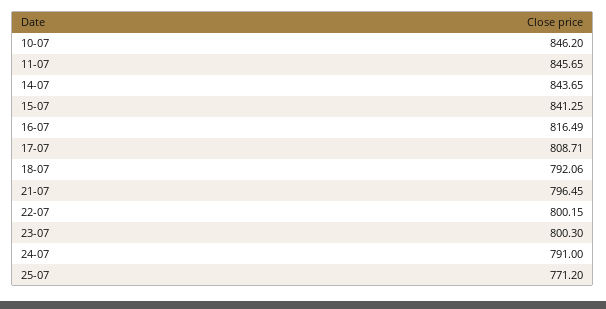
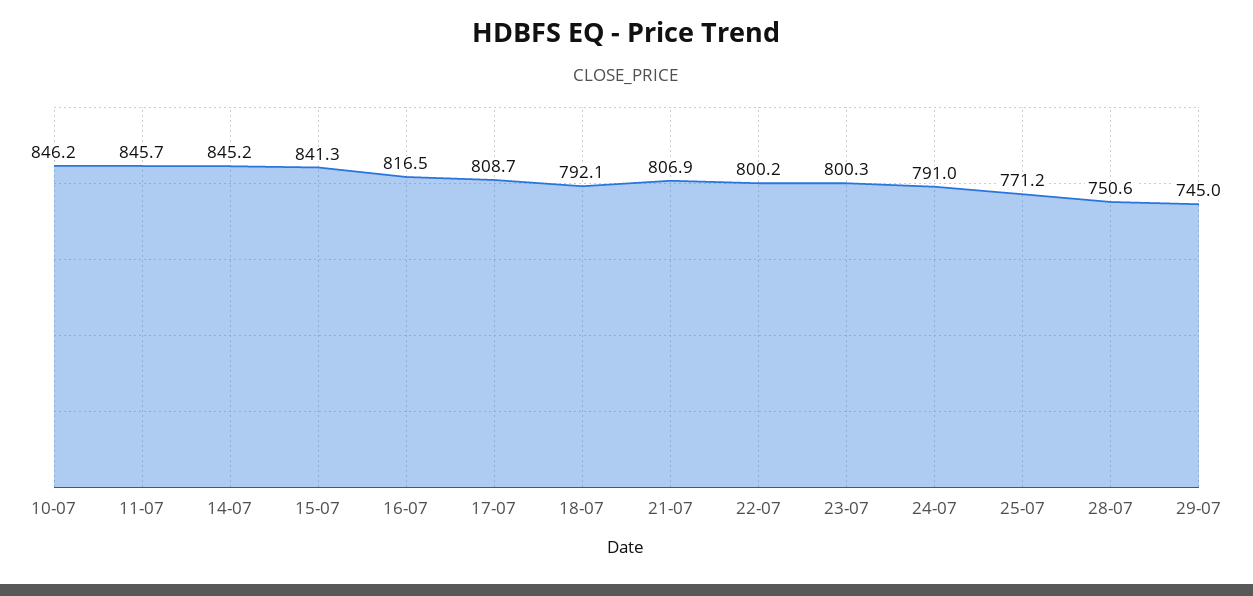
14-07: 843.65 -> 845.2
21-07: 796.45 -> 806.9
28-07: none -> 750.6
29-07: none -> 745

